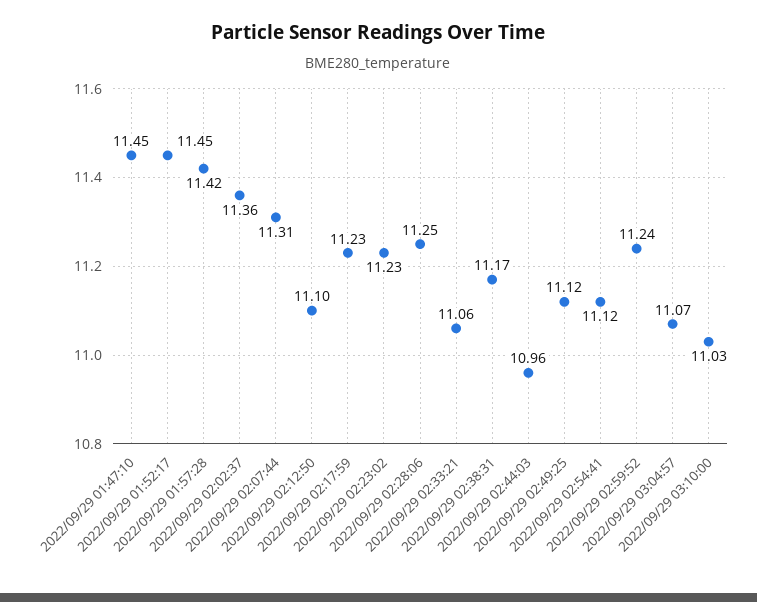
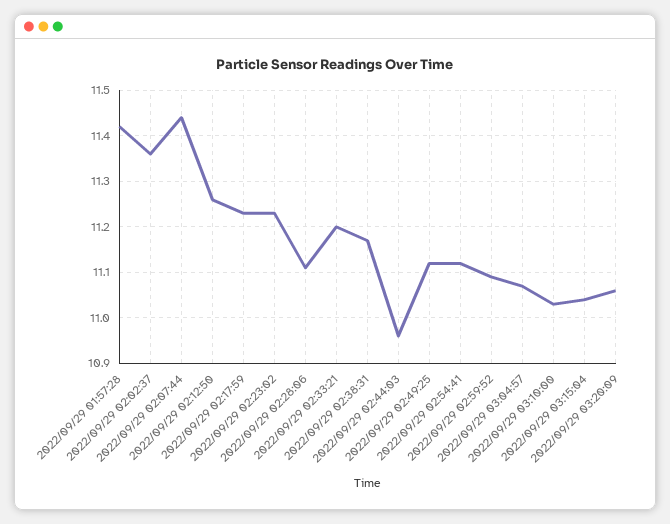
2022/09/29 01:47:10: 11.45 -> none
2022/09/29 01:52:17: 11.45 -> none
2022/09/29 02:07:44: 11.31 -> 11.45
2022/09/29 02:12:50: 11.1 -> 11.25
2022/09/29 02:28:06: 11.25 -> 11.1
2022/09/29 02:33:21: 11.06 -> 11.2
2022/09/29 02:59:52: 11.24 -> 11.1
2022/09/29 03:15:04: none -> 11.05
2022/09/29 03:20:09: none -> 11.05

